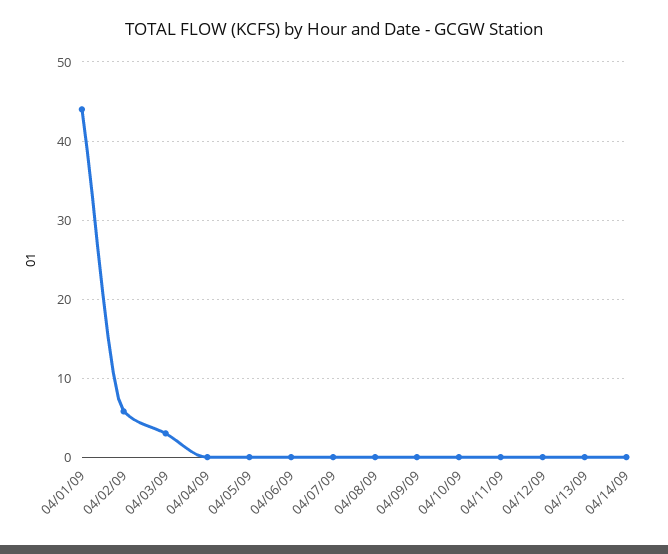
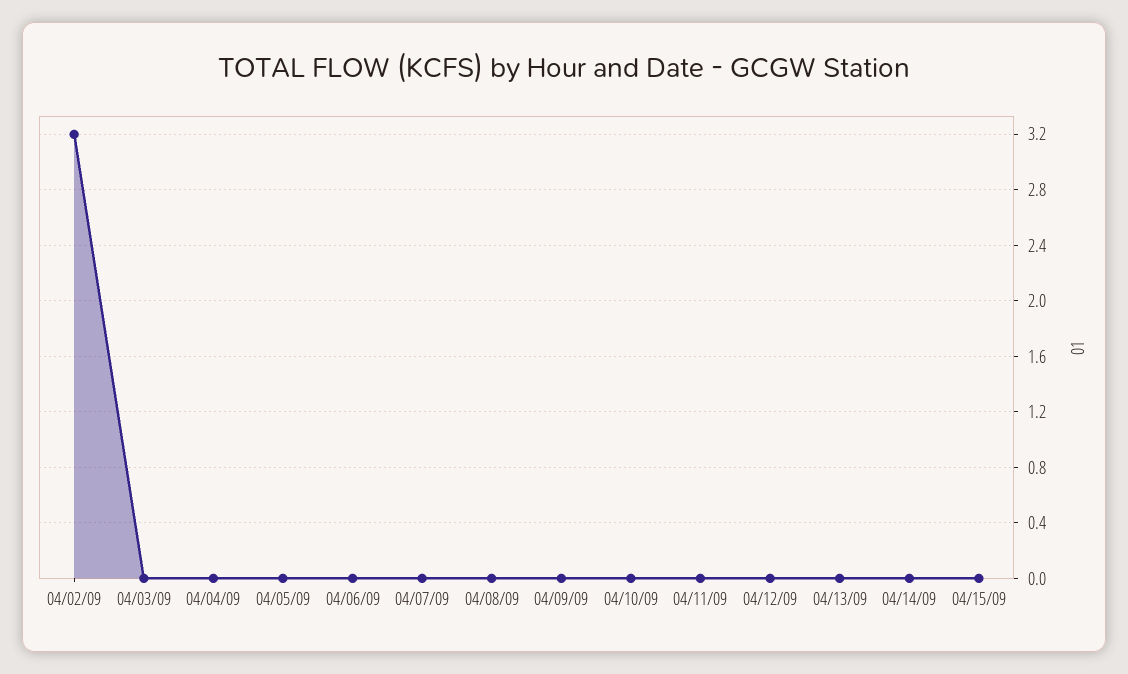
04/01/09: 44 -> none
04/02/09: 6 -> 3.2
04/03/09: 3 -> 0
04/15/09: none -> 0

